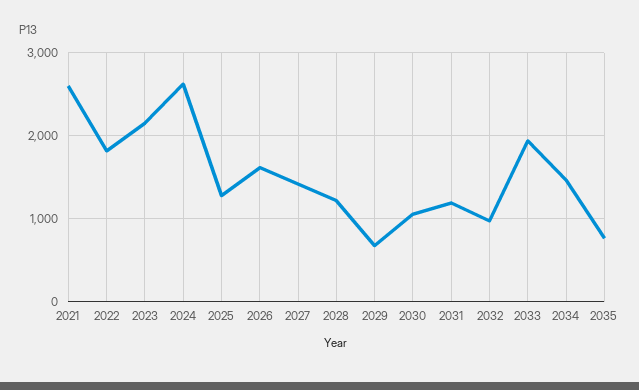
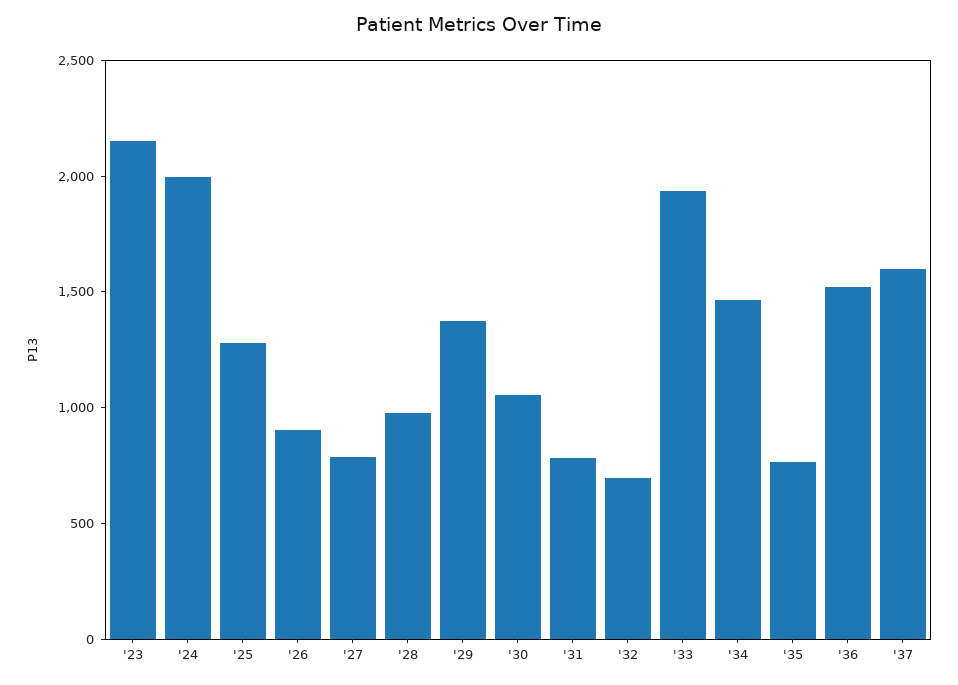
2021: 2600 -> none
2022: 1800 -> none
2024: 2600 -> 2000
2026: 1600 -> 900
2027: 1400 -> 800
2028: 1200 -> 1000
2029: 700 -> 1400
2031: 1200 -> 800
2032: 1000 -> 700
'36: none -> 1500
'37: none -> 1600

